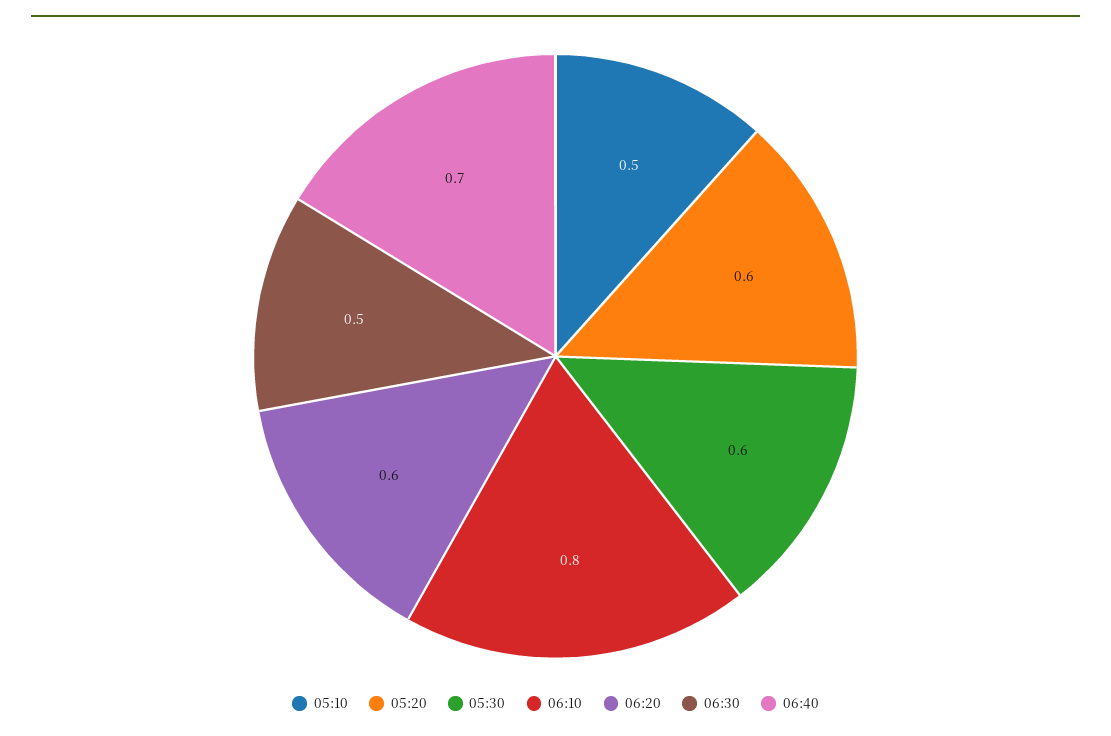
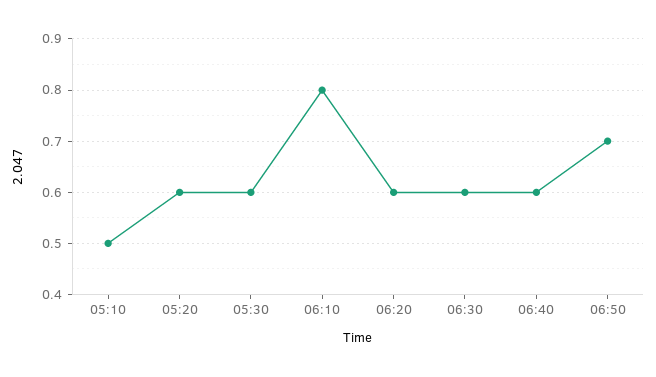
06:30: 0.5 -> 0.6
06:40: 0.7 -> 0.6
06:50: none -> 0.7

